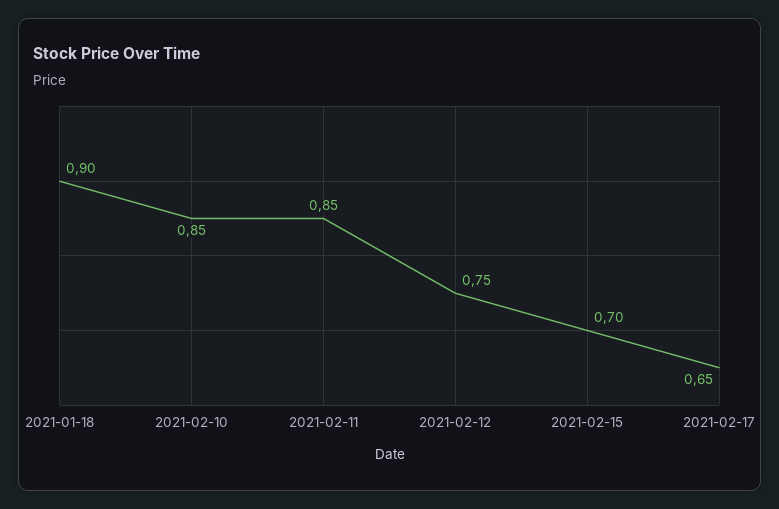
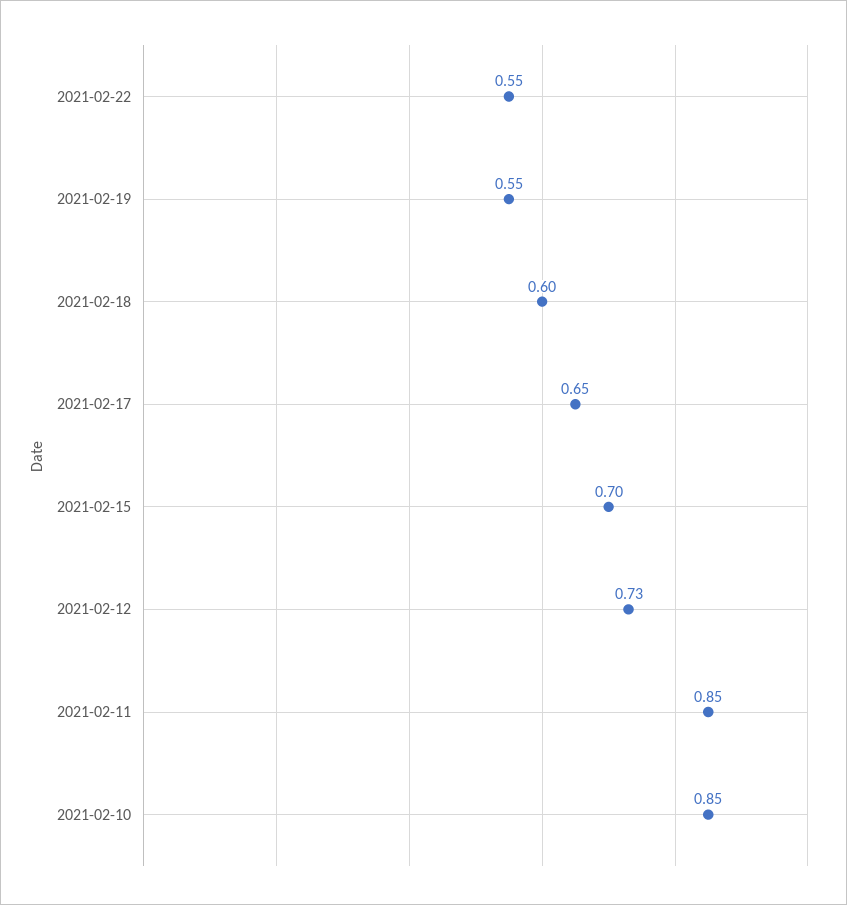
2021-01-18: 0.9 -> none
2021-02-12: 0.75 -> 0.73
2021-02-22: none -> 0.55
2021-02-19: none -> 0.55
2021-02-18: none -> 0.6

